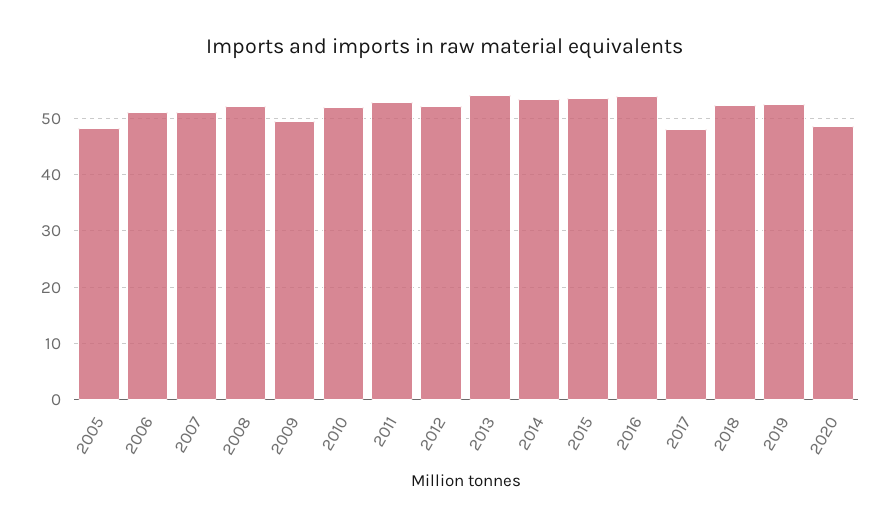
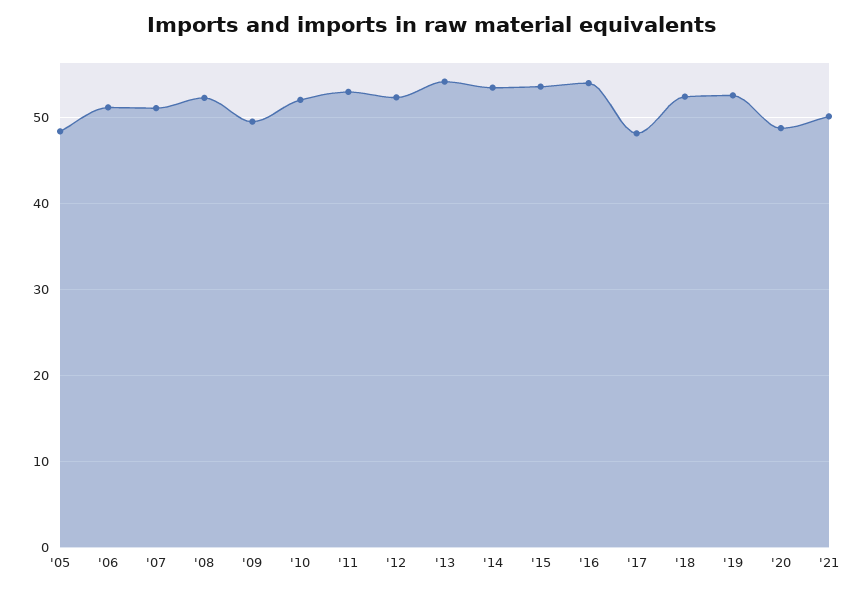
'21: none -> 50

